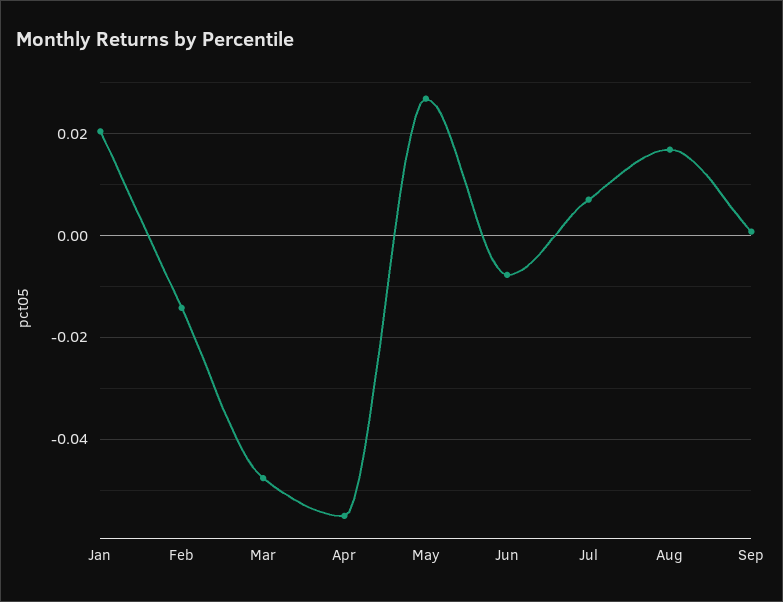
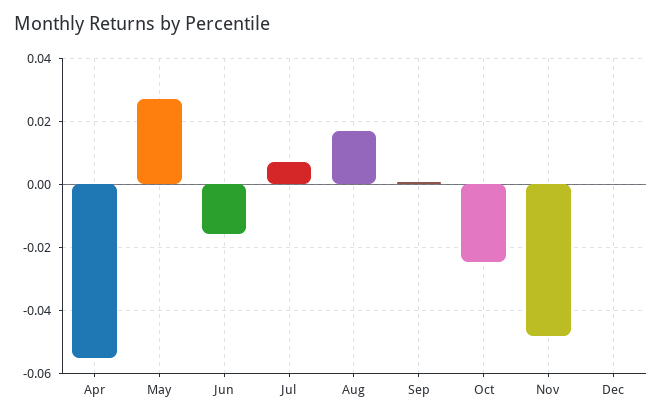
Jan: 0.02 -> none
Feb: -0.014 -> none
Mar: -0.048 -> none
Jun: -0.008 -> -0.016
Oct: none -> -0.024
Nov: none -> -0.048
Dec: none -> 0

